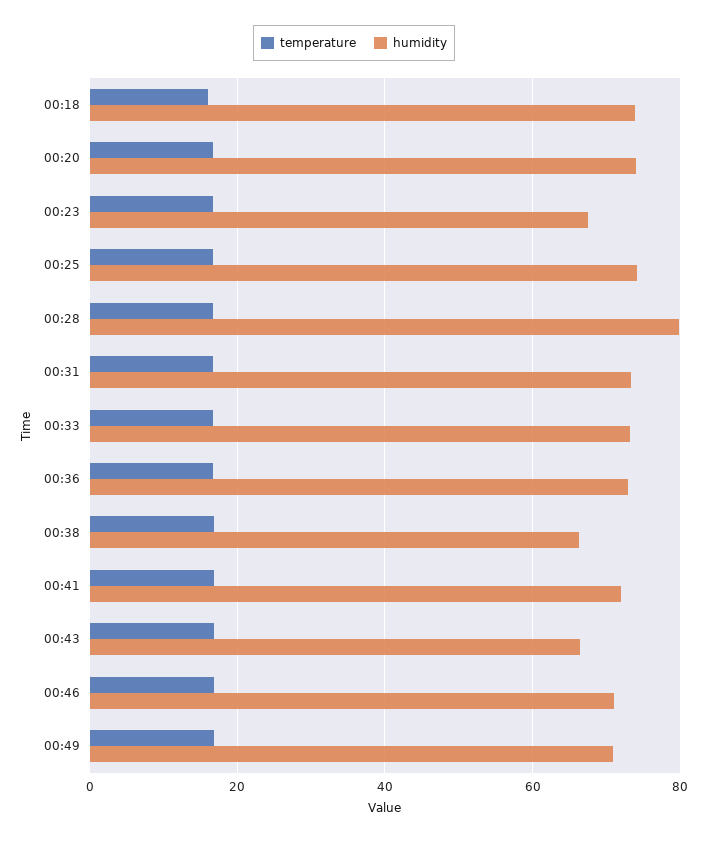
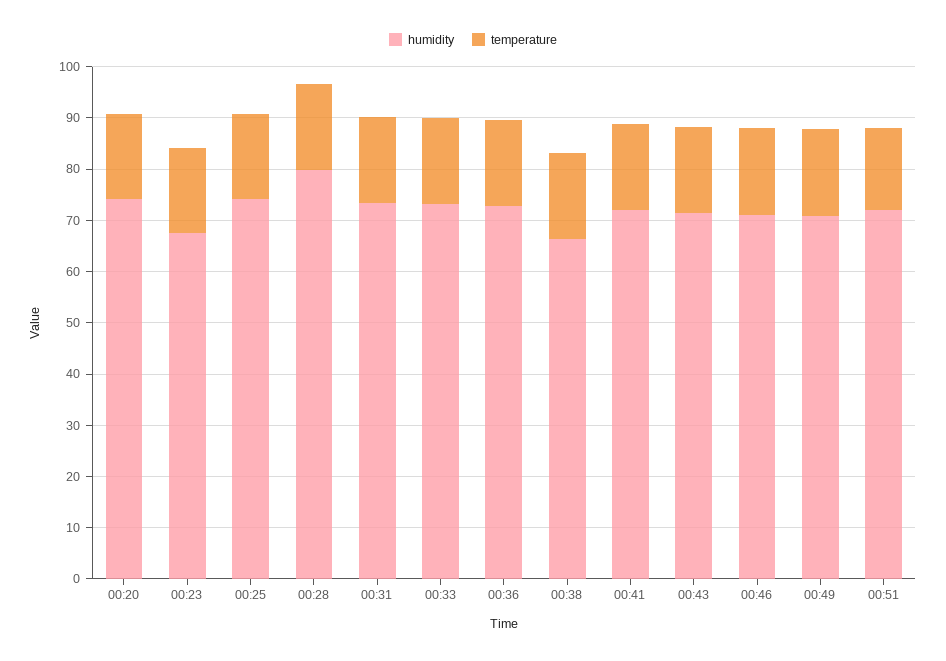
temperature, 00:18: 16 -> none
humidity, 00:18: 74 -> none
humidity, 00:43: 66 -> 72
humidity, 00:51: none -> 72
temperature, 00:51: none -> 16

